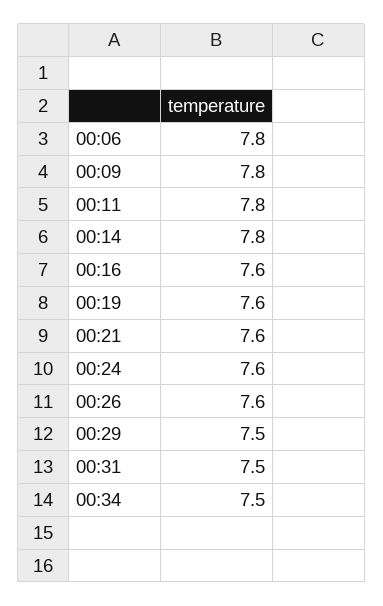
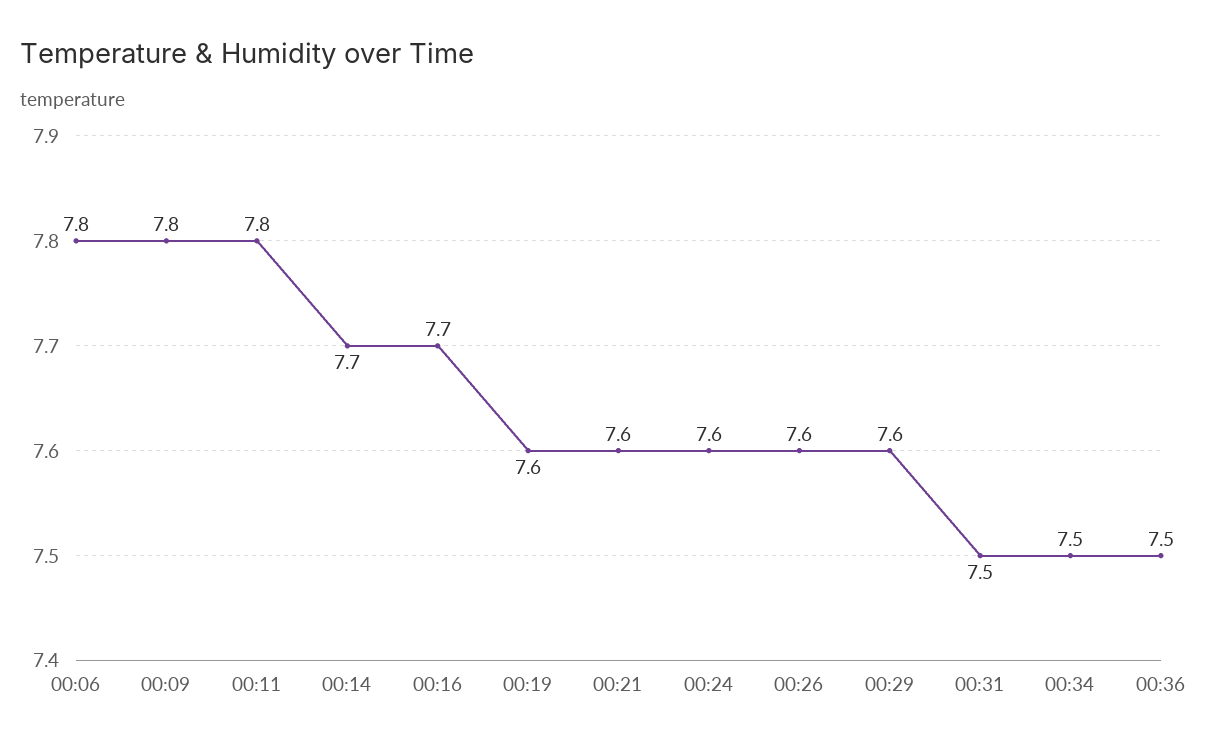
00:14: 7.8 -> 7.7
00:16: 7.6 -> 7.7
00:29: 7.5 -> 7.6
00:36: none -> 7.5

